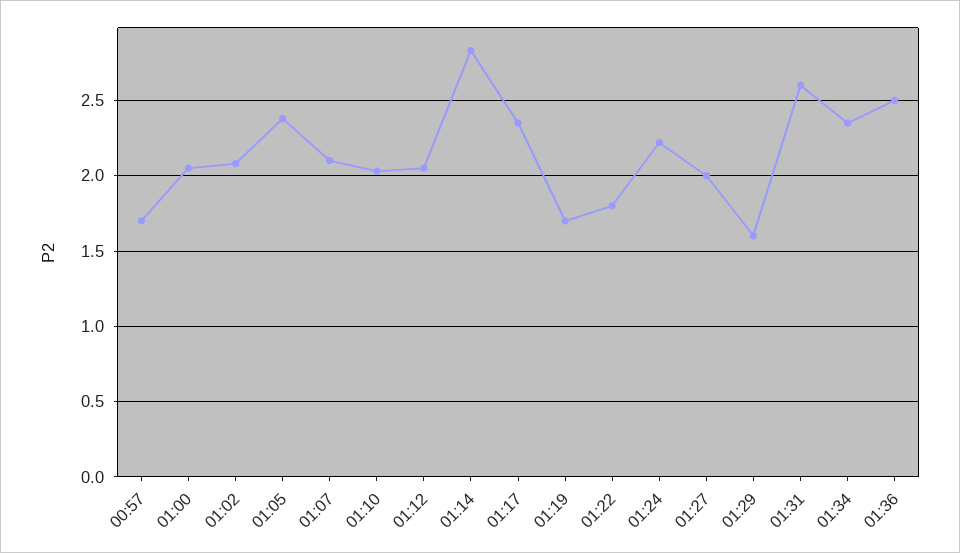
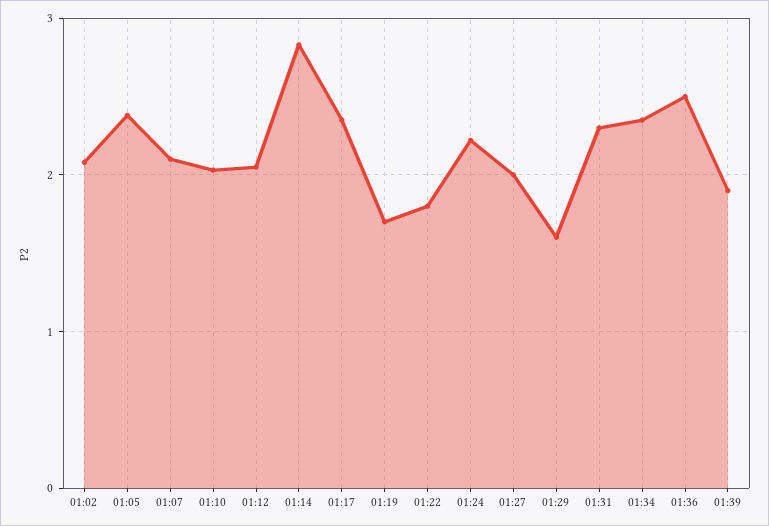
00:57: 1.7 -> none
01:00: 2.05 -> none
01:31: 2.6 -> 2.3
01:39: none -> 1.9

